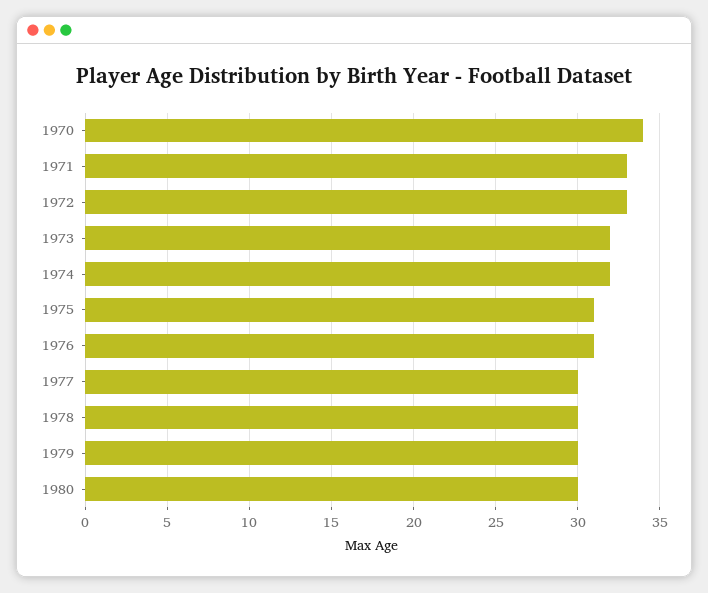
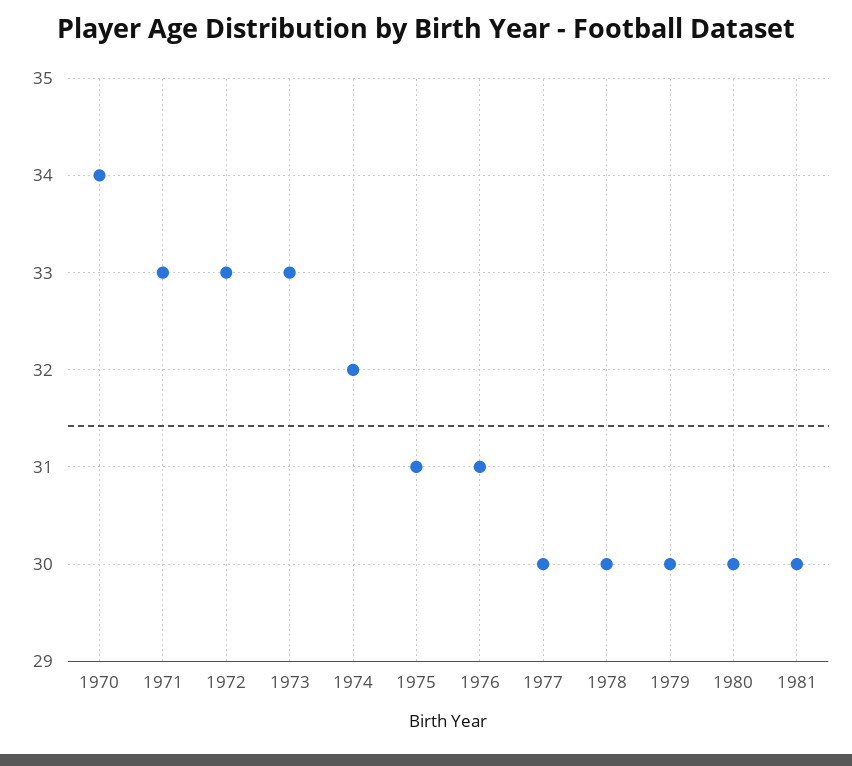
1973: 32 -> 33
1981: none -> 30

